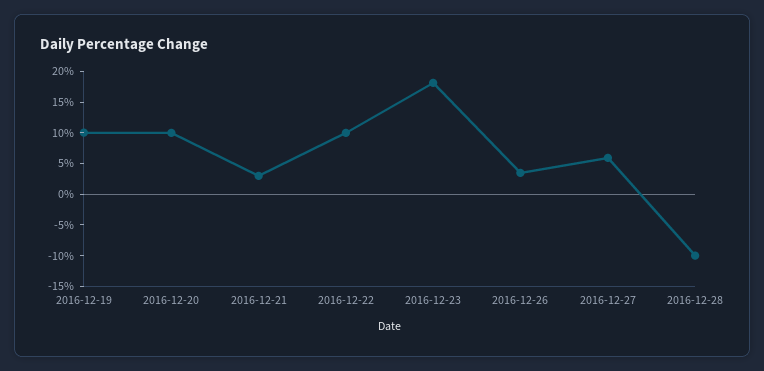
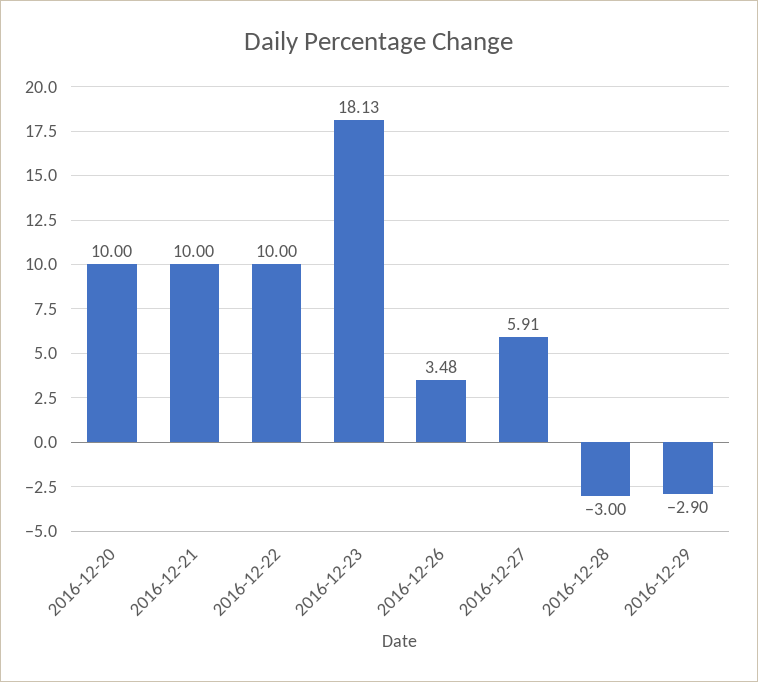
2016-12-19: 10 -> none
2016-12-21: 2.5 -> 10
2016-12-28: -10 -> -3
2016-12-29: none -> -2.9

